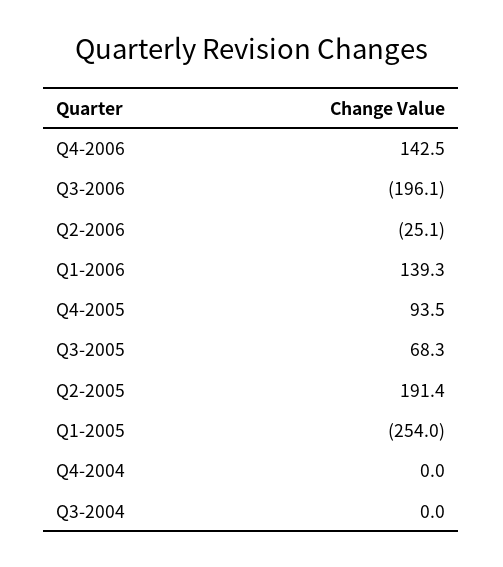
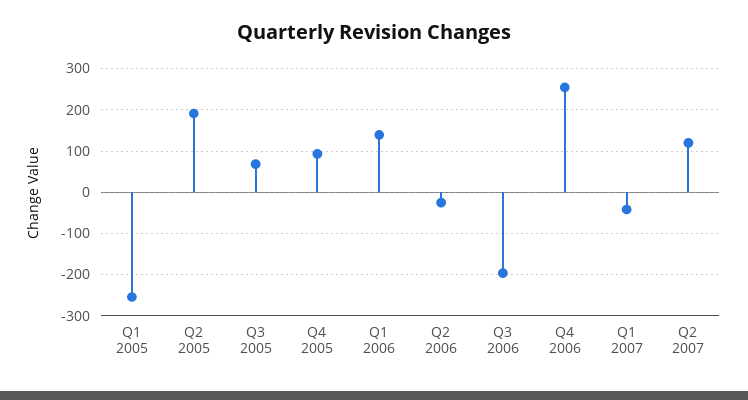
Q4-2006: 142.5 -> 260
Q4-2004: 0 -> none
Q3-2004: 0 -> none
Q1 2007: none -> -40
Q2 2007: none -> 120

